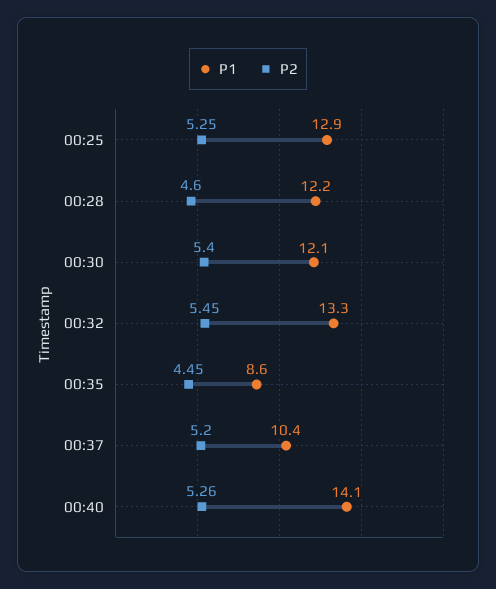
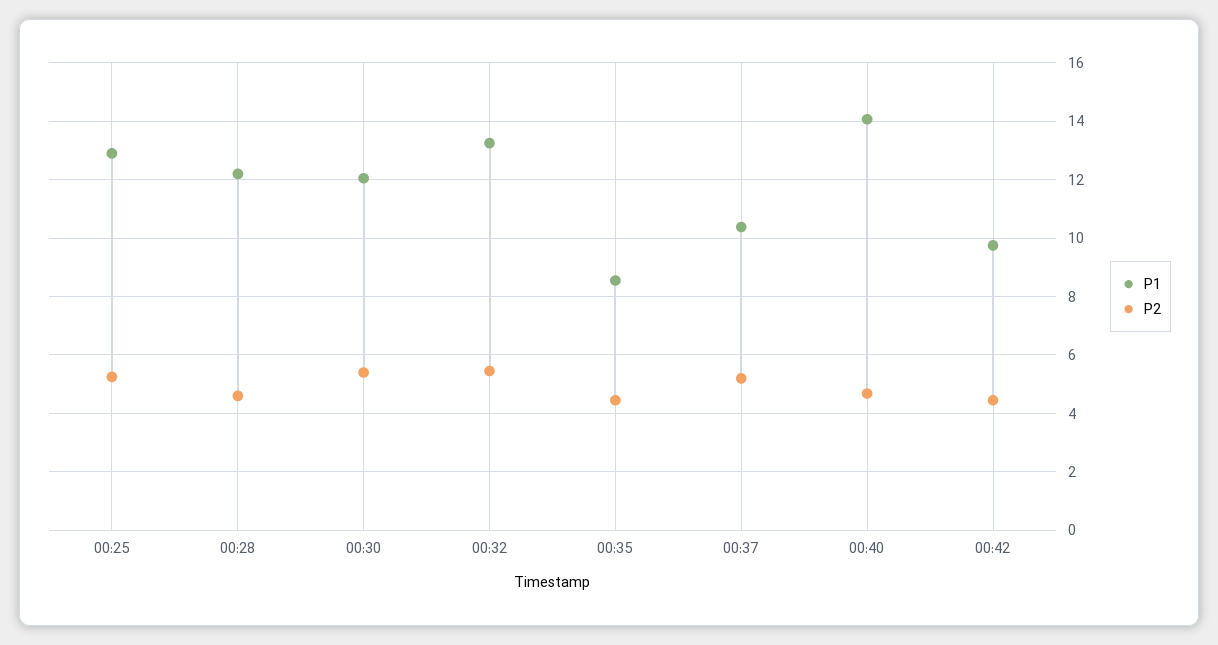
P2, 00:40: 5.26 -> 4.75
P1, 00:42: none -> 9.75
P2, 00:42: none -> 4.5

